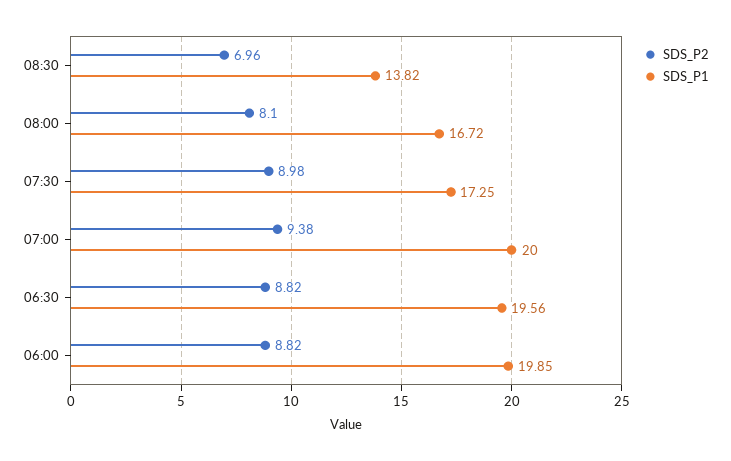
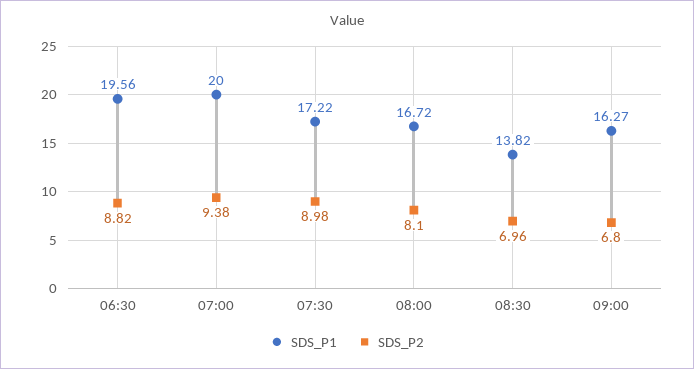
SDS_P1, 07:30: 17.25 -> 17.22
SDS_P2, 06:00: 8.82 -> none
SDS_P1, 06:00: 19.85 -> none
SDS_P1, 09:00: none -> 16.27
SDS_P2, 09:00: none -> 6.8

